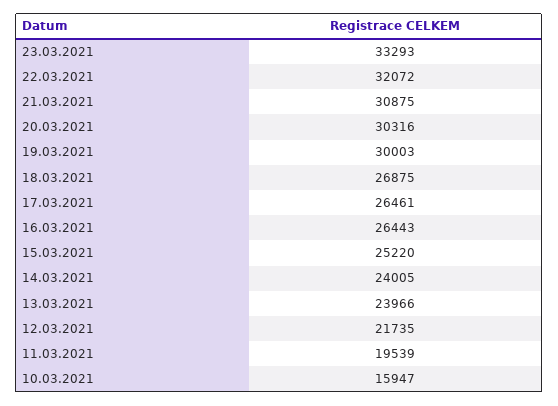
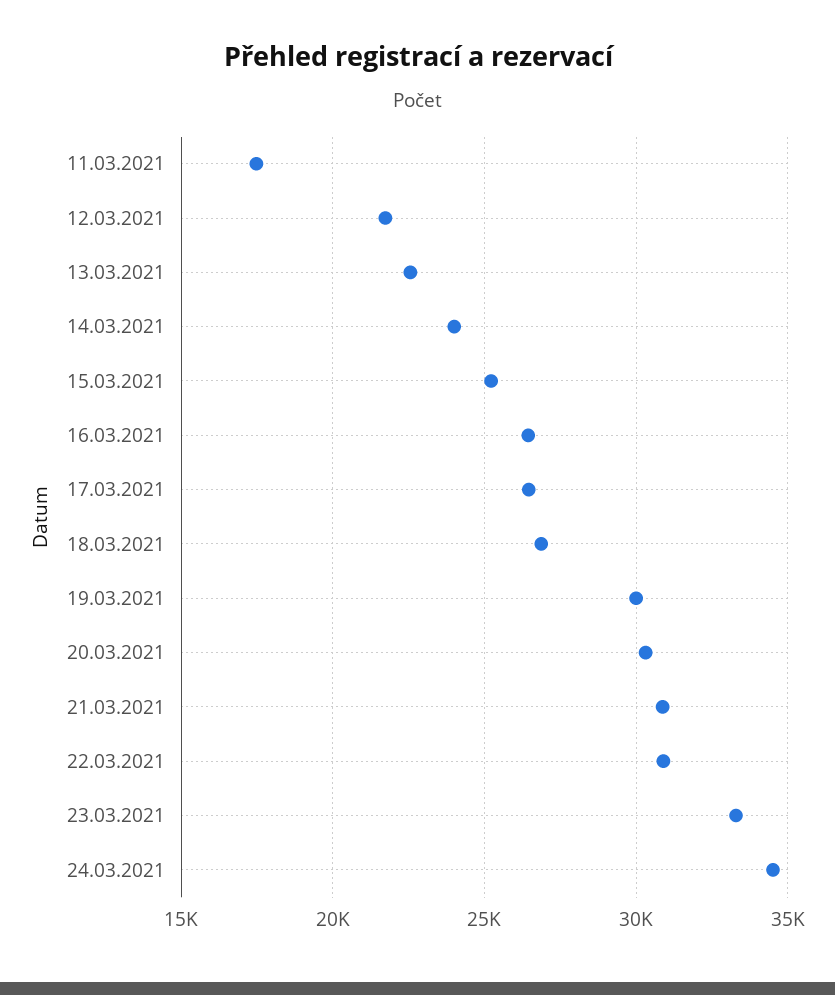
22.03.2021: 32072 -> 31000
13.03.2021: 23966 -> 22500
11.03.2021: 19539 -> 17500
10.03.2021: 15947 -> none
24.03.2021: none -> 34500

